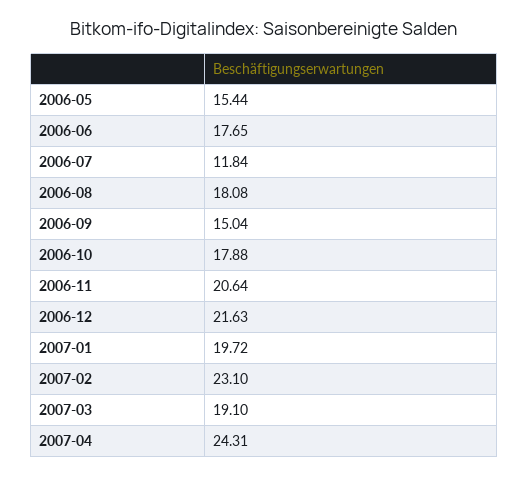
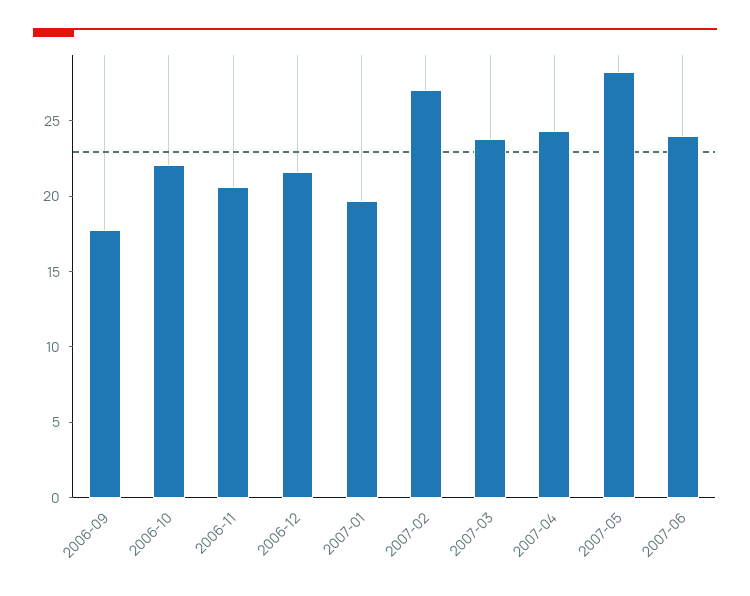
2006-05: 15.44 -> none
2006-06: 17.65 -> none
2006-07: 11.84 -> none
2006-08: 18.08 -> none
2006-09: 15.04 -> 18
2006-10: 17.88 -> 22
2007-02: 23.1 -> 27
2007-03: 19.1 -> 24
2007-05: none -> 28
2007-06: none -> 24

